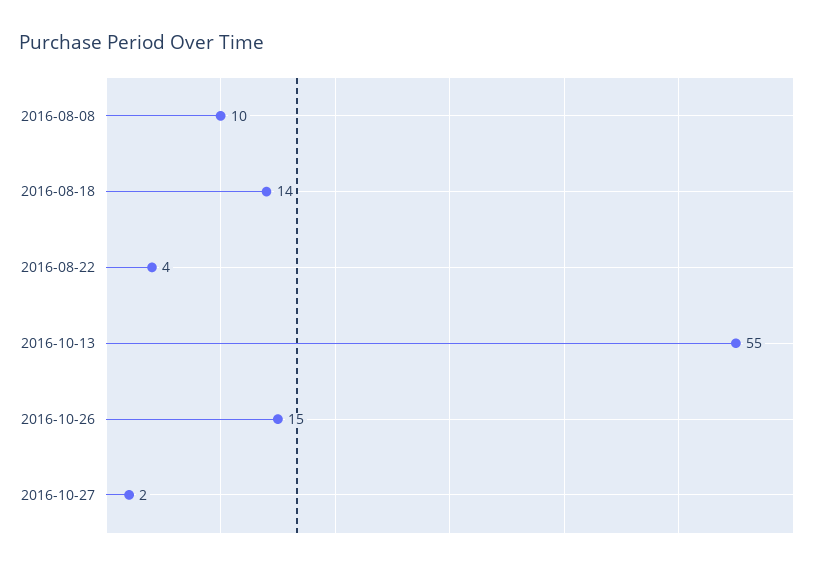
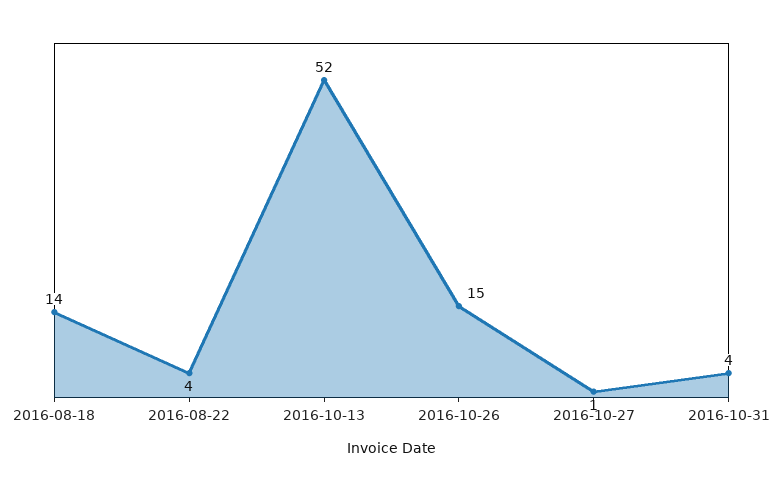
2016-08-08: 10 -> none
2016-10-13: 55 -> 52
2016-10-27: 2 -> 1
2016-10-31: none -> 4

